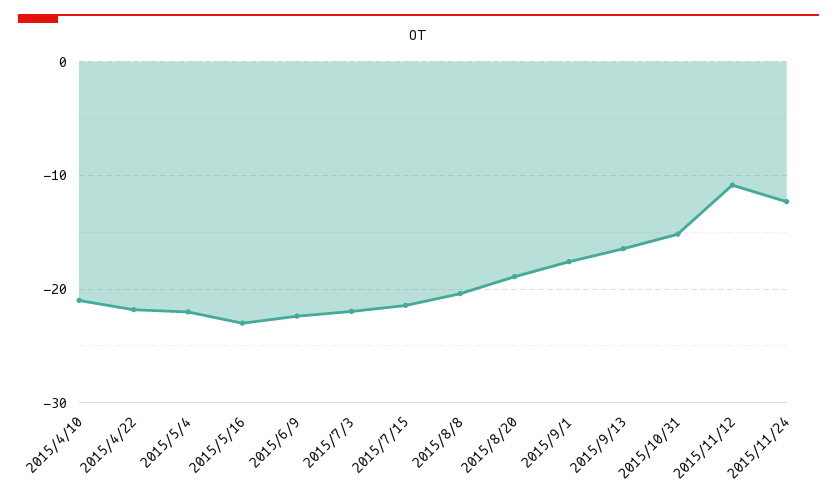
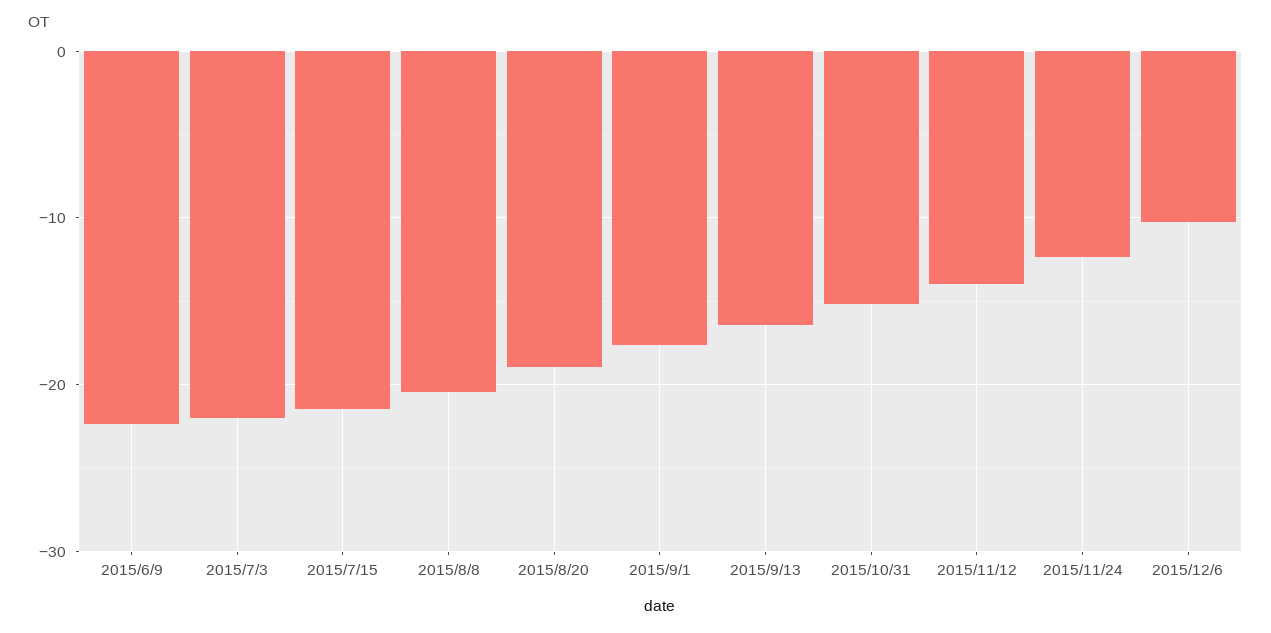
2015/4/10: -21 -> none
2015/4/22: -22 -> none
2015/5/4: -22 -> none
2015/5/16: -23 -> none
2015/11/12: -11 -> -14
2015/12/6: none -> -10

